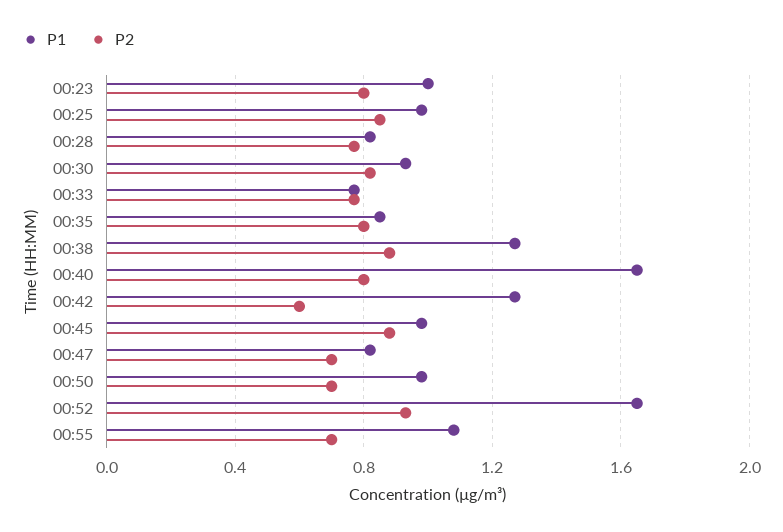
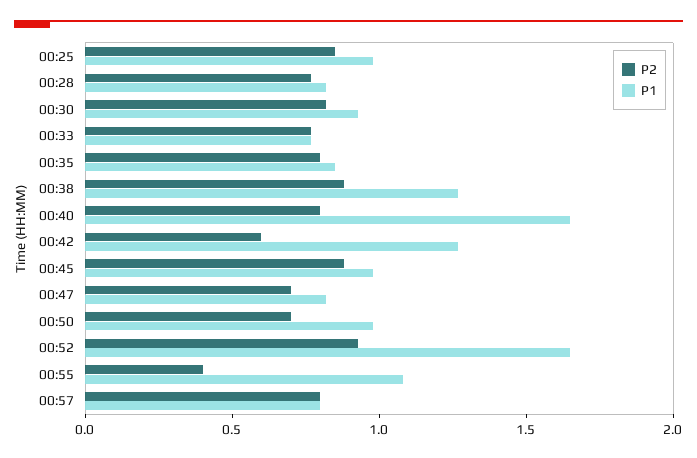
P1, 00:23: 1 -> none
P2, 00:23: 0.8 -> none
P2, 00:55: 0.7 -> 0.4
P2, 00:57: none -> 0.8
P1, 00:57: none -> 0.8

